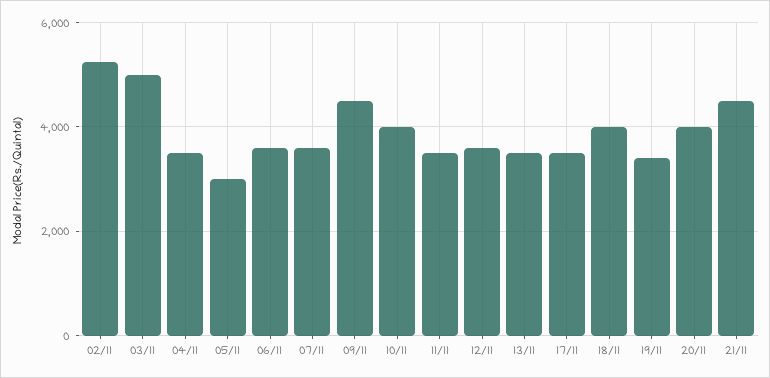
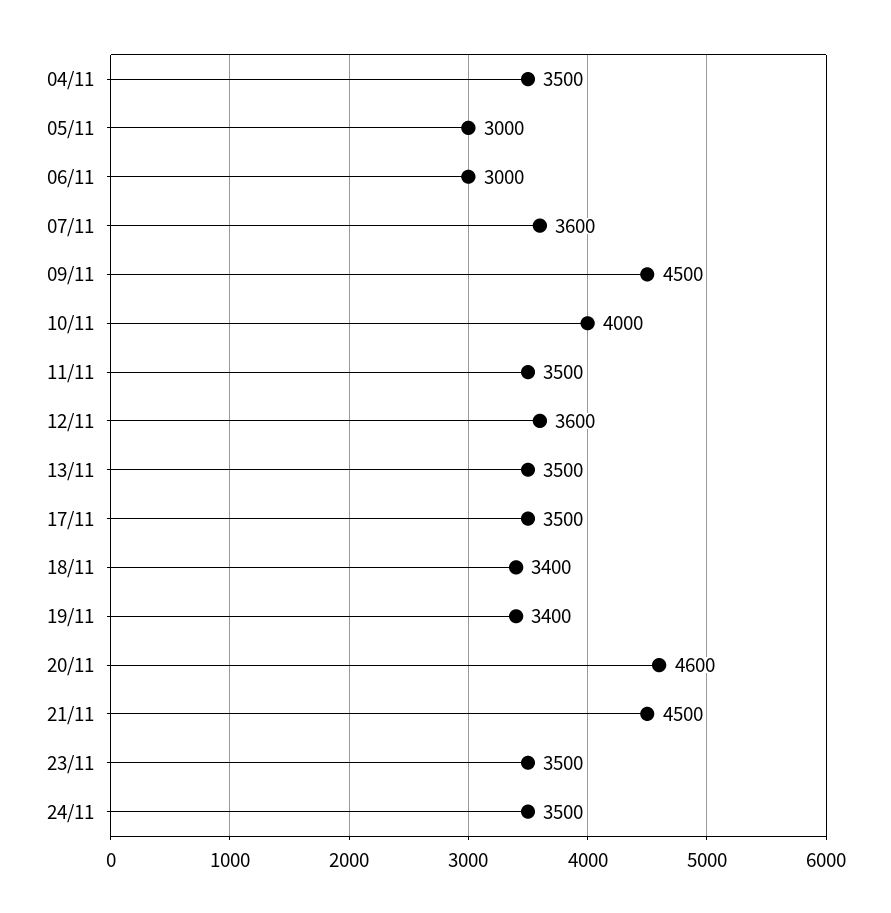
02/11: 5200 -> none
03/11: 5000 -> none
06/11: 3600 -> 3000
18/11: 4000 -> 3400
20/11: 4000 -> 4600
23/11: none -> 3500
24/11: none -> 3500

